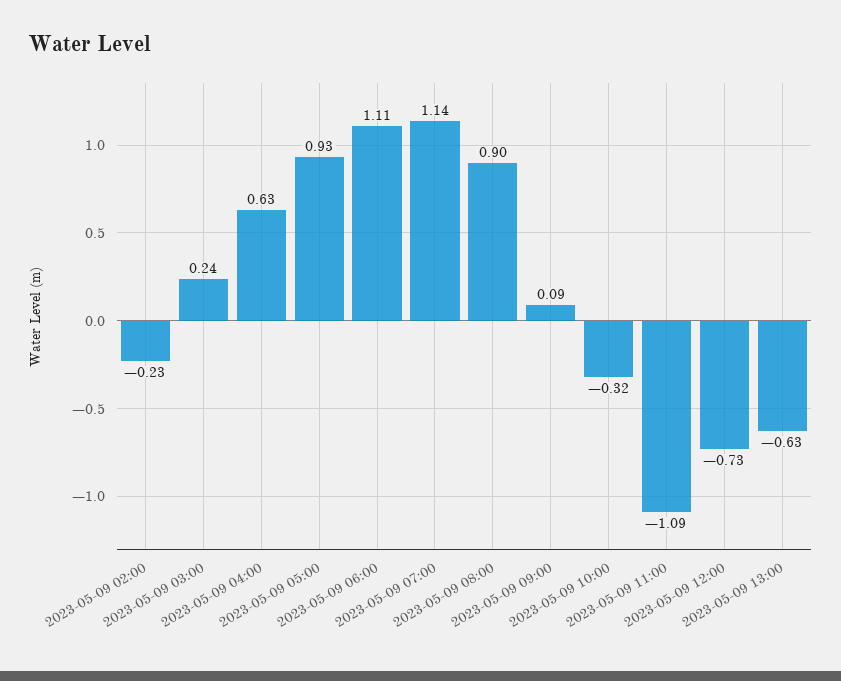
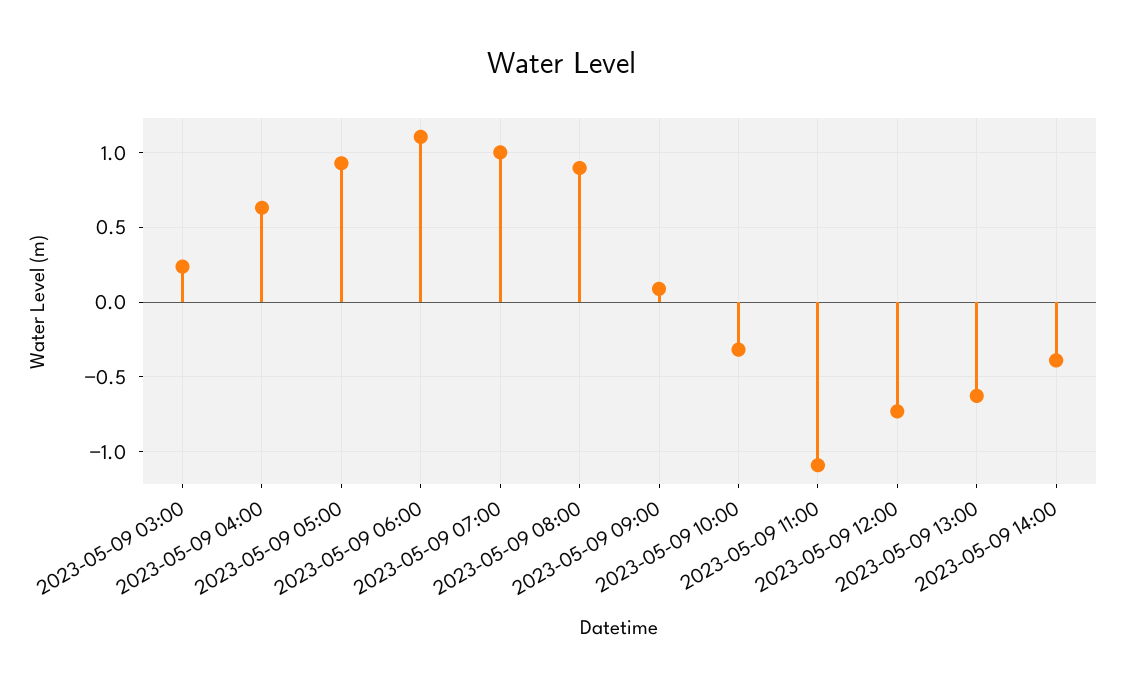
2023-05-09 02:00: -0.23 -> none
2023-05-09 07:00: 1.14 -> 1
2023-05-09 14:00: none -> -0.4

